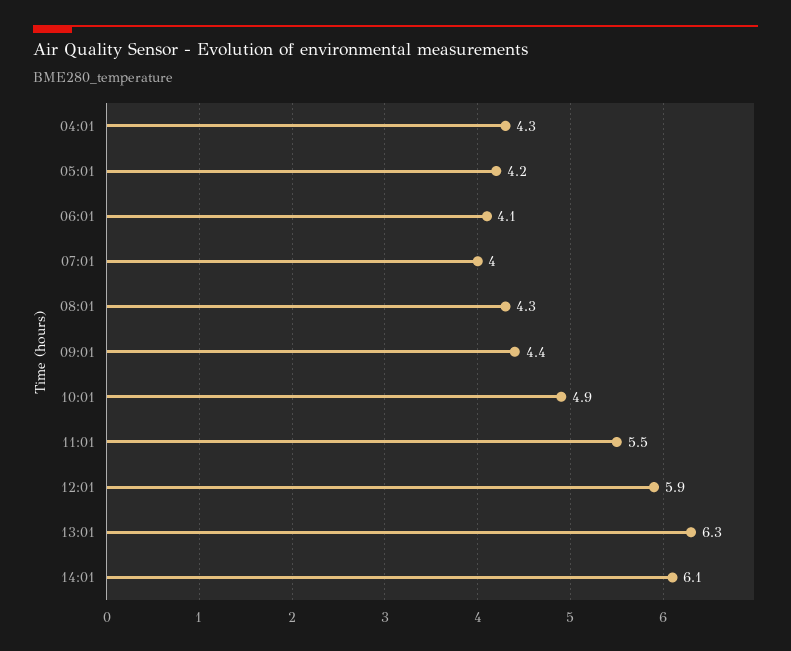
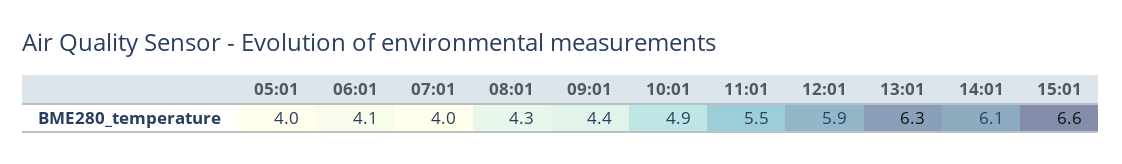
04:01: 4.3 -> none
05:01: 4.2 -> 4
15:01: none -> 6.6

